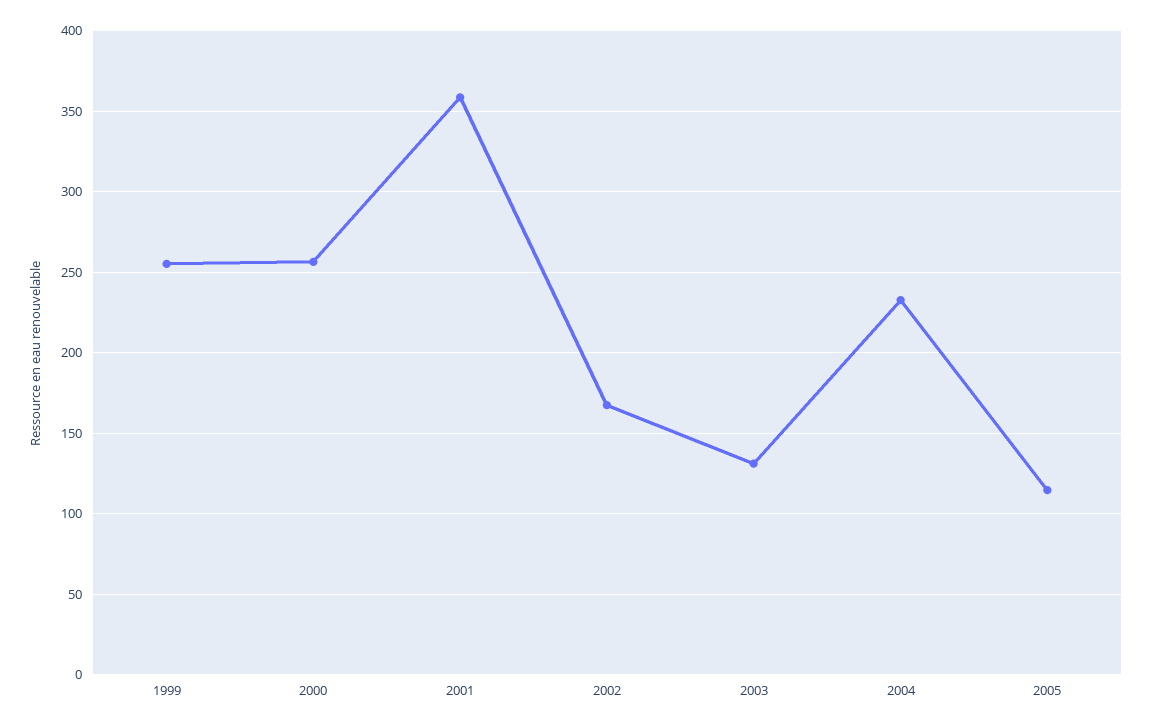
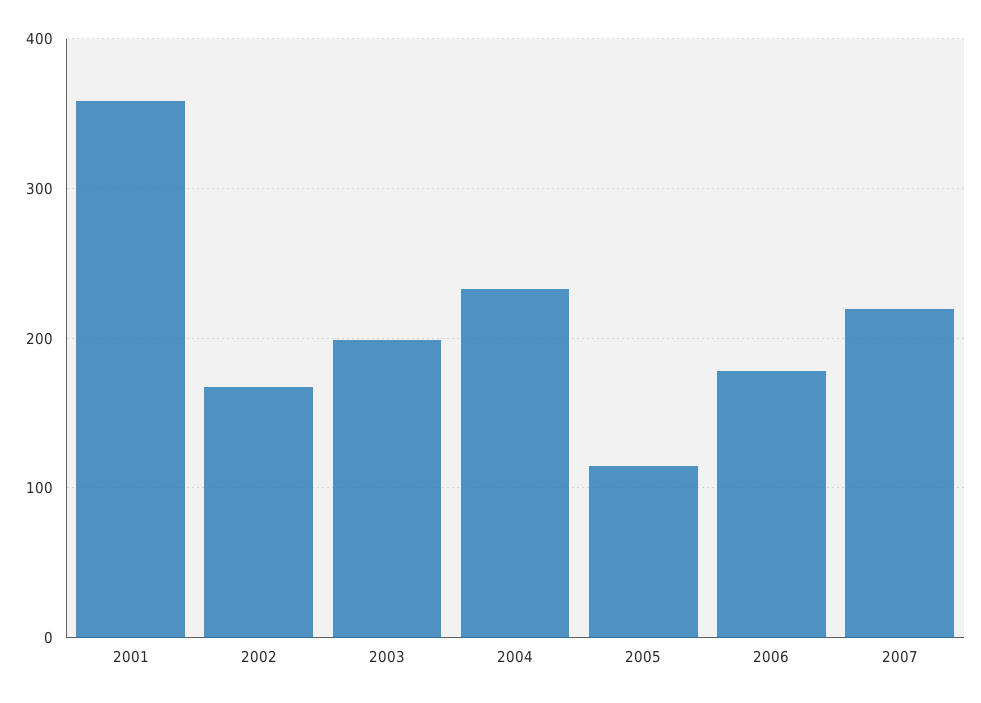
1999: 255 -> none
2000: 255 -> none
2003: 130 -> 200
2006: none -> 180
2007: none -> 220

